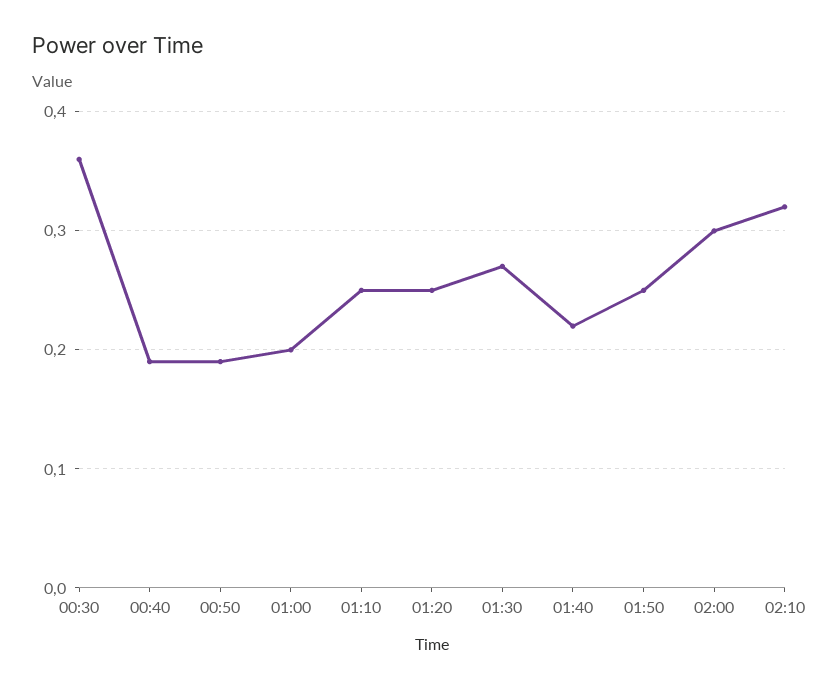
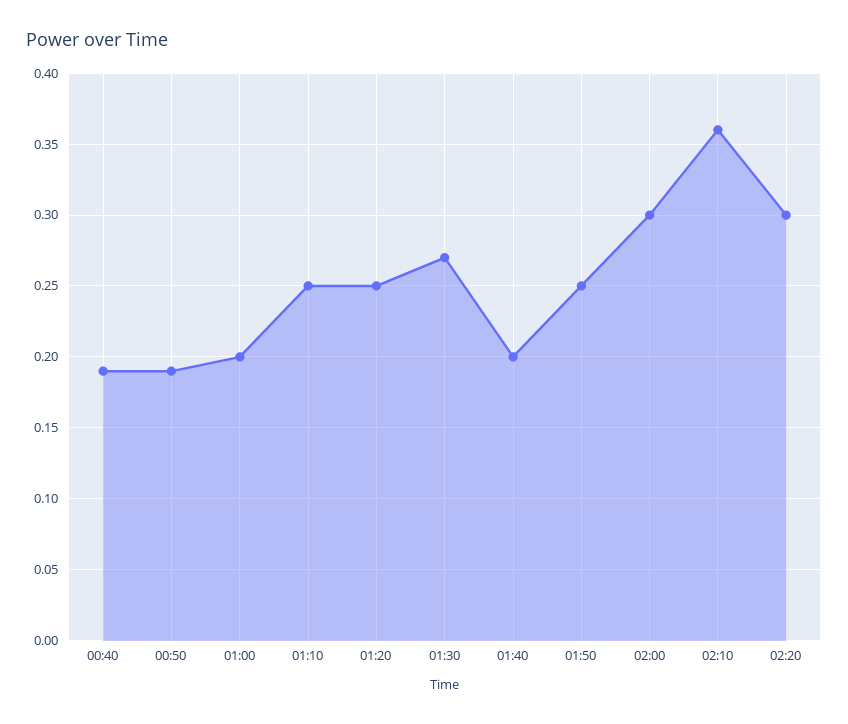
00:30: 0.36 -> none
01:40: 0.22 -> 0.2
02:10: 0.32 -> 0.36
02:20: none -> 0.3

